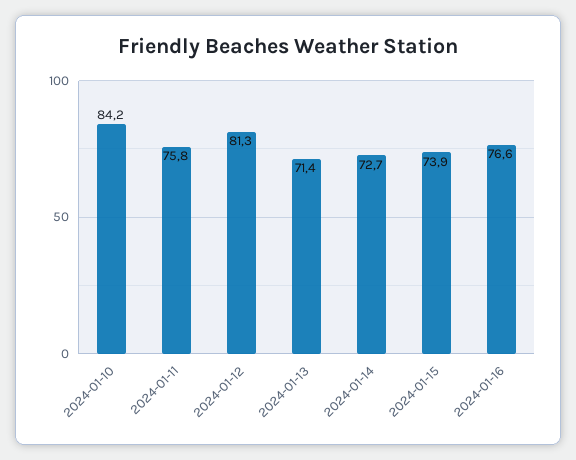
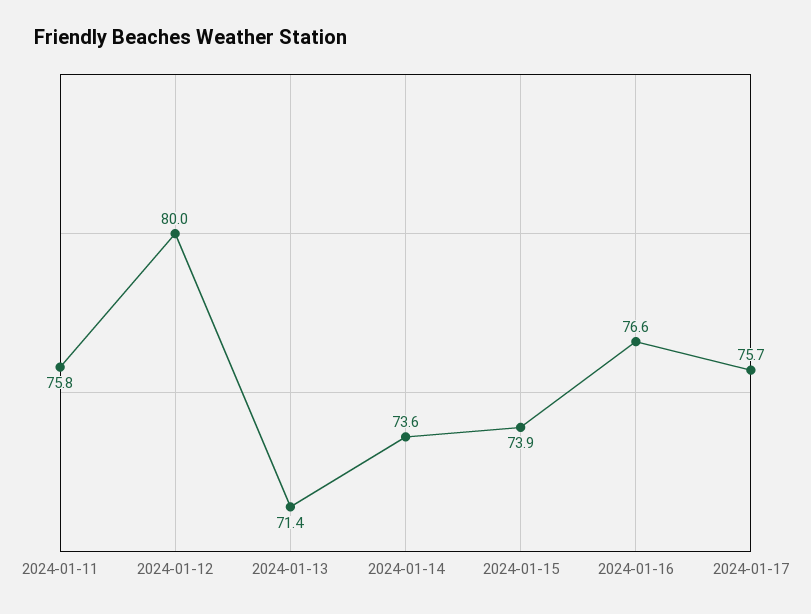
2024-01-10: 84.2 -> none
2024-01-12: 81.3 -> 80
2024-01-14: 72.7 -> 73.6
2024-01-17: none -> 75.7

